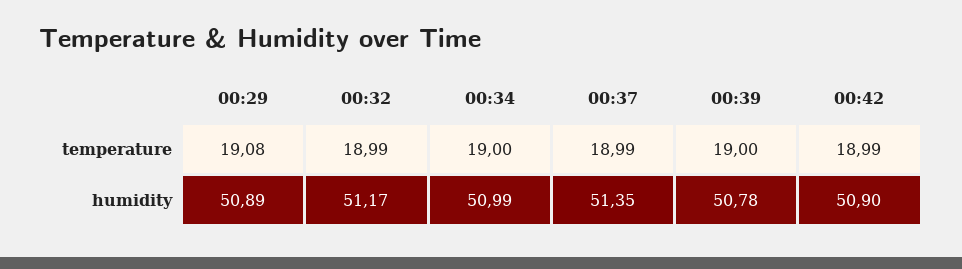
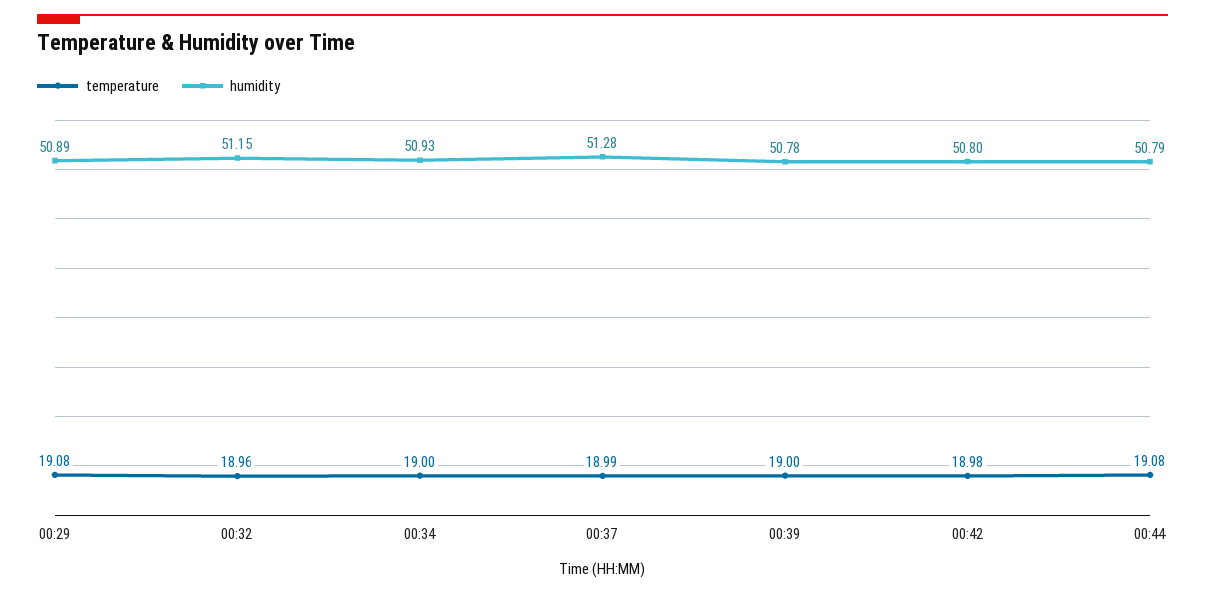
temperature, 00:32: 18.99 -> 18.96
temperature, 00:42: 18.99 -> 18.98
humidity, 00:32: 51.17 -> 51.15
humidity, 00:34: 50.99 -> 50.93
humidity, 00:37: 51.35 -> 51.28
humidity, 00:42: 50.9 -> 50.8
temperature, 00:44: none -> 19.08
humidity, 00:44: none -> 50.79

